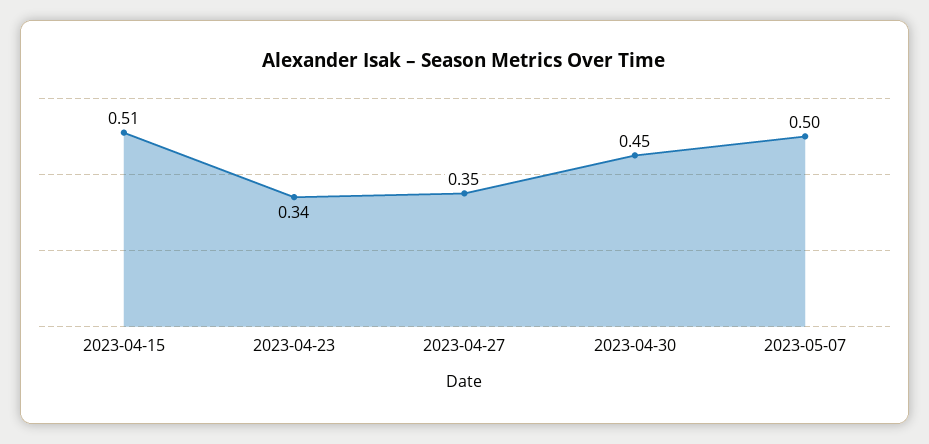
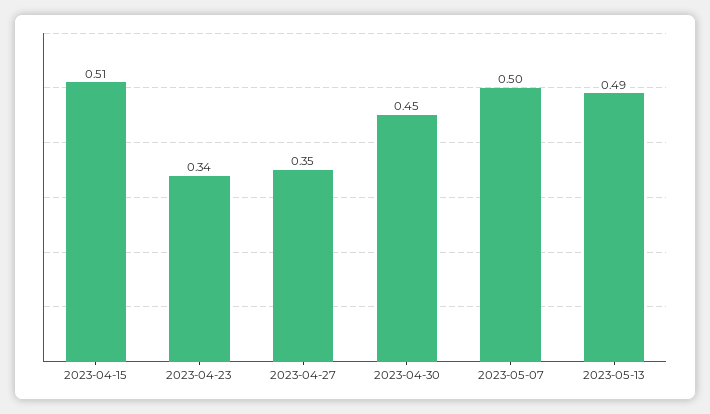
2023-05-13: none -> 0.49

